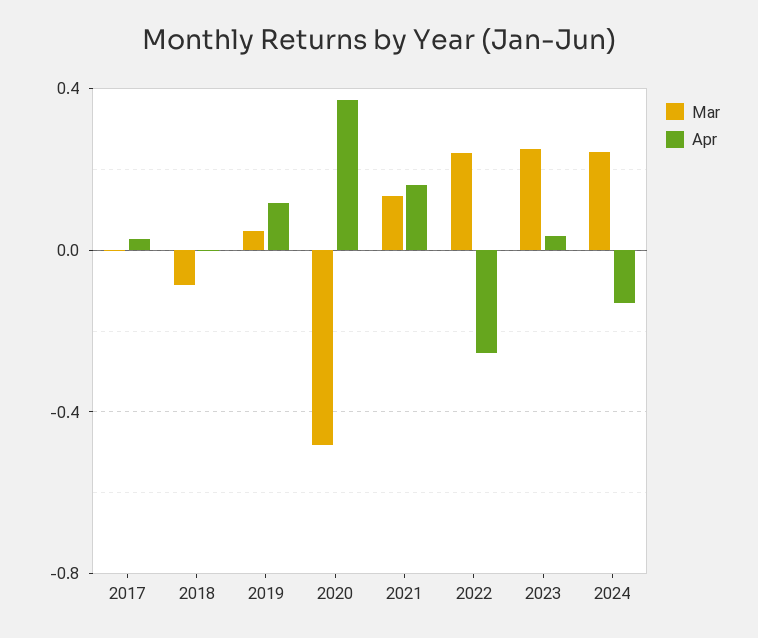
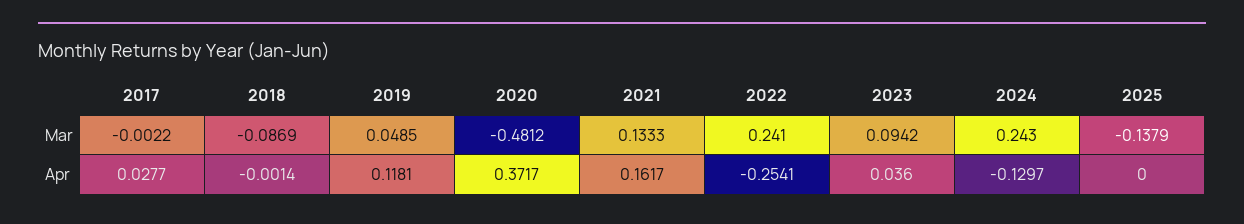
Mar, 2023: 0.25 -> 0.0942
Mar, 2025: none -> -0.1379
Apr, 2025: none -> 0

